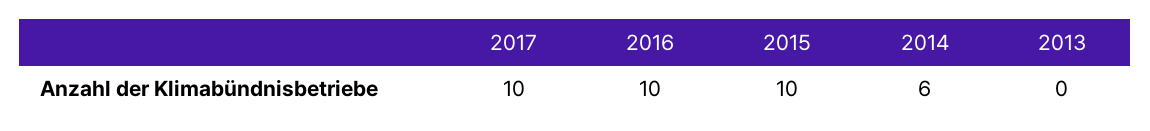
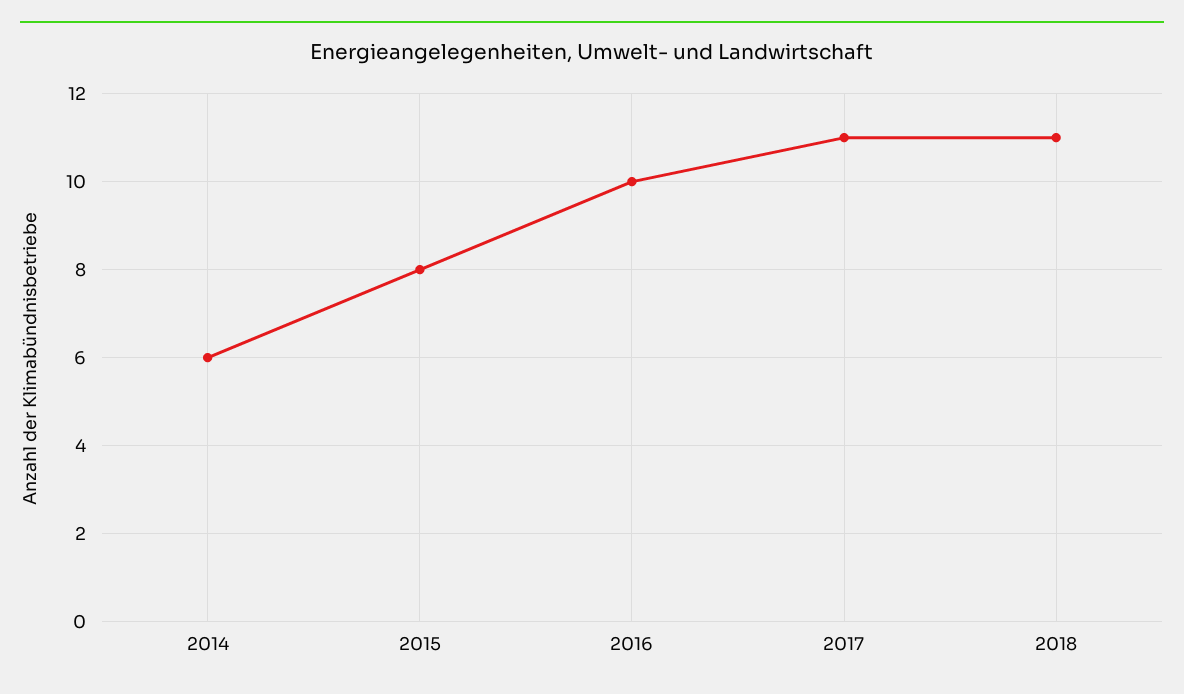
2017: 10 -> 11
2015: 10 -> 8
2013: 0 -> none
2018: none -> 11

